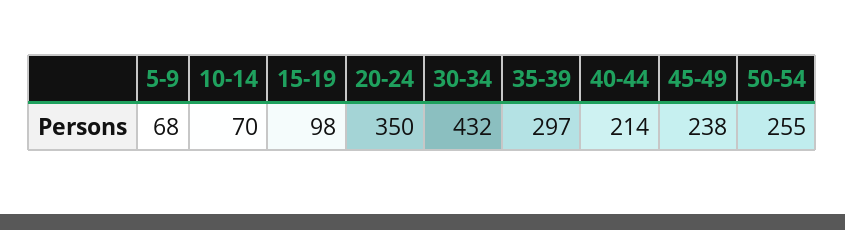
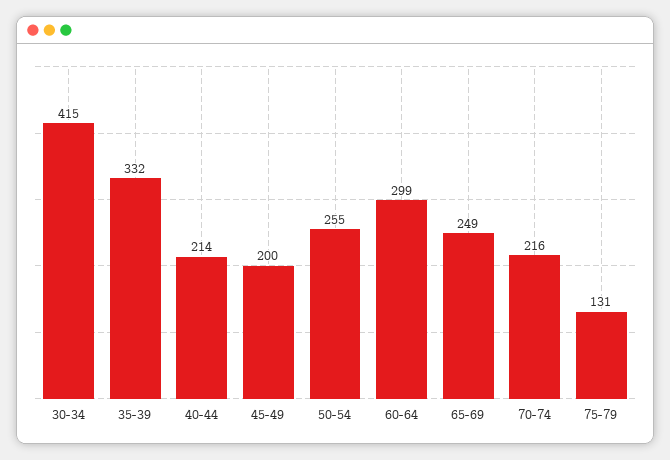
5-9: 68 -> none
10-14: 70 -> none
15-19: 98 -> none
20-24: 350 -> none
30-34: 432 -> 415
35-39: 297 -> 332
45-49: 238 -> 200
60-64: none -> 299
65-69: none -> 249
70-74: none -> 216
75-79: none -> 131

